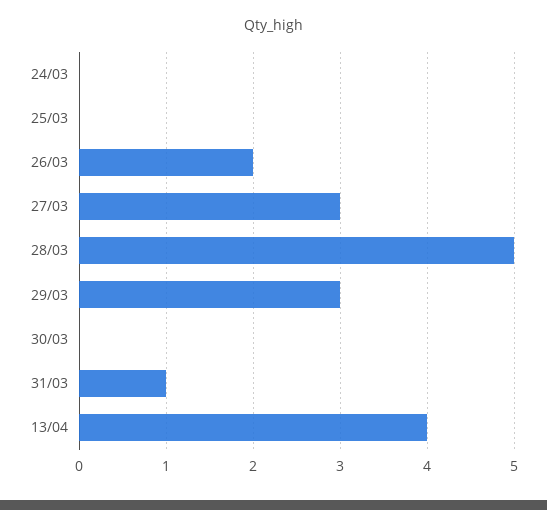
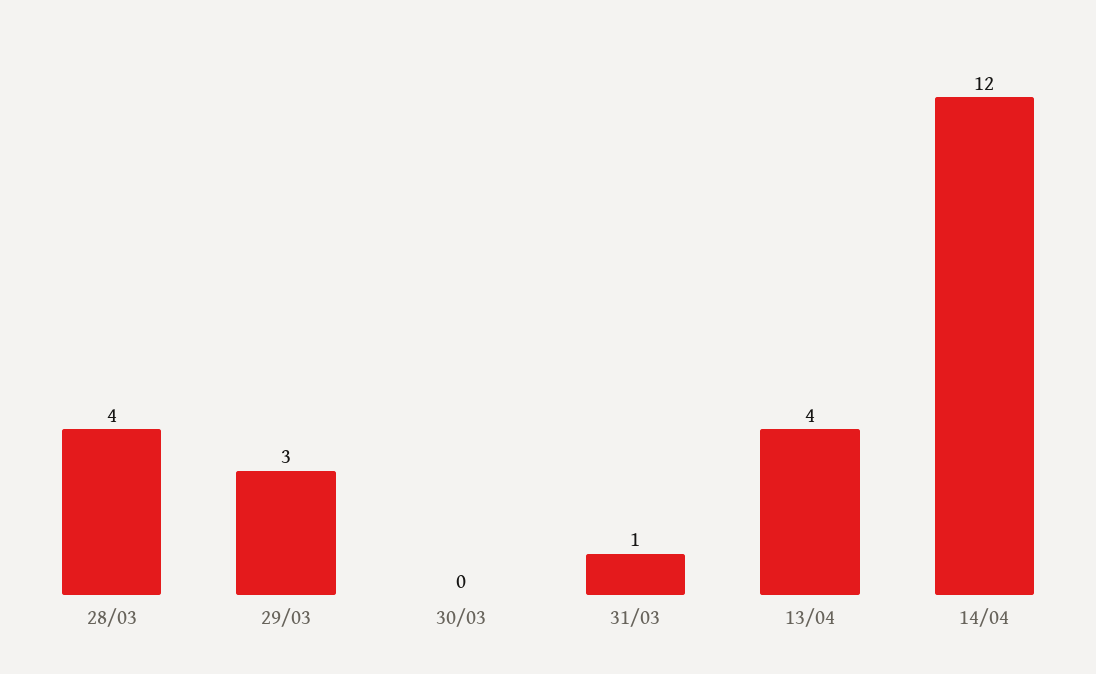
24/03: 0 -> none
25/03: 0 -> none
26/03: 2 -> none
27/03: 3 -> none
28/03: 5 -> 4
14/04: none -> 12

